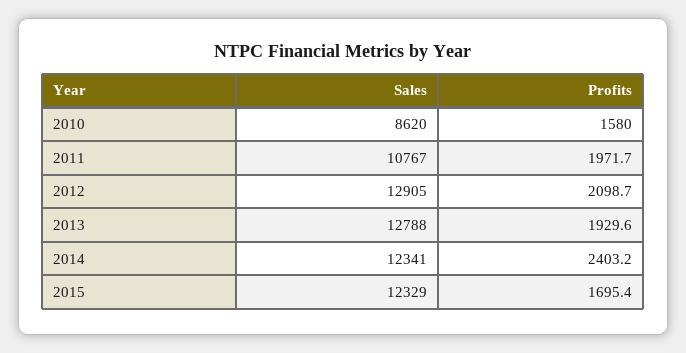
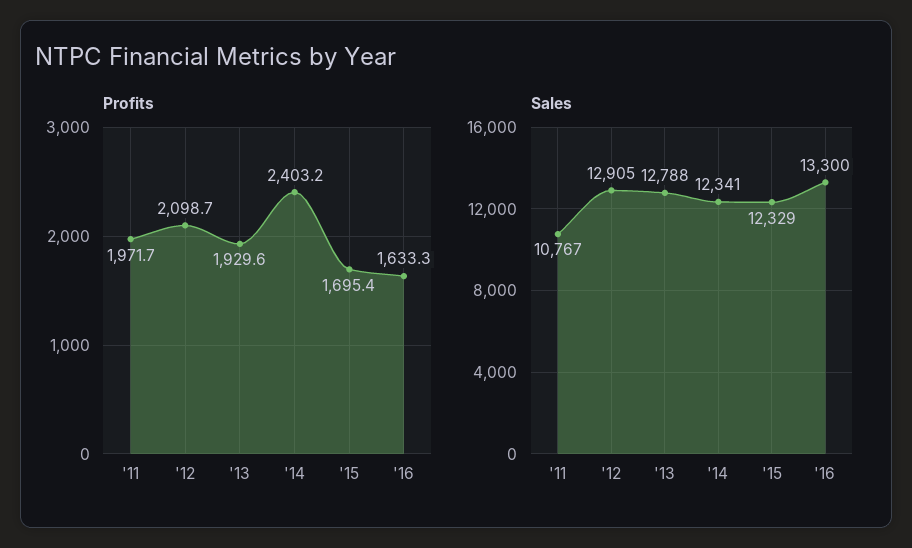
Sales, 2010: 8620 -> none
Profits, 2010: 1580 -> none
Profits, '16: none -> 1633.3
Sales, '16: none -> 13300

